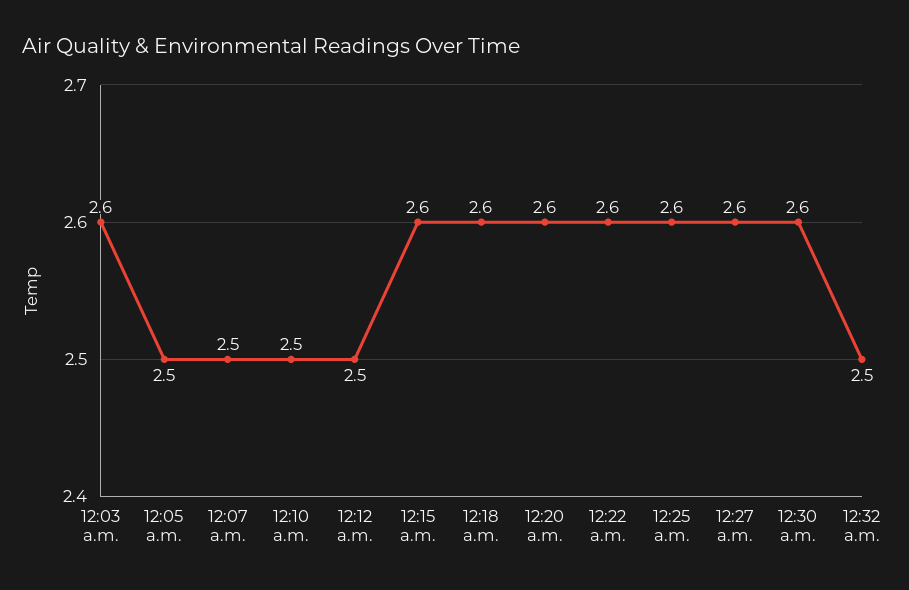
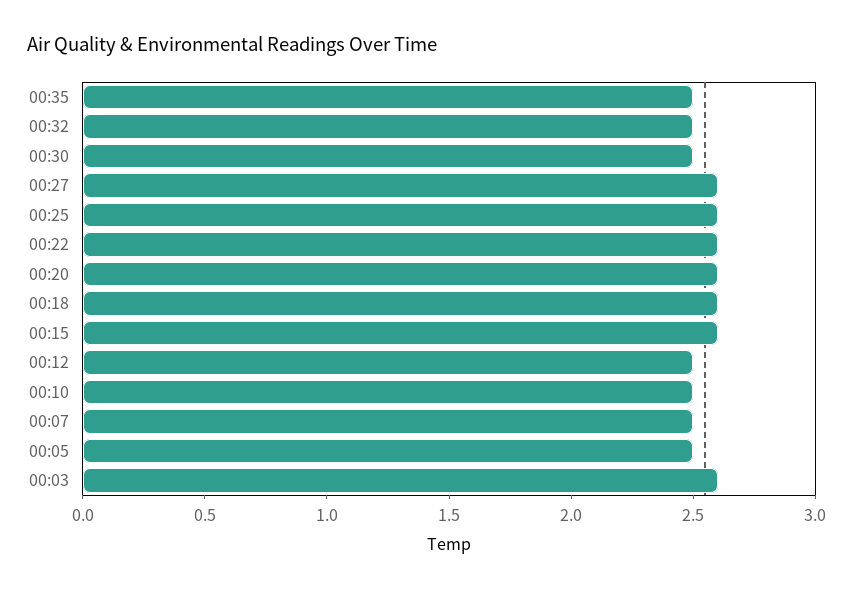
12:30 a.m.: 2.6 -> 2.5
00:35: none -> 2.5

